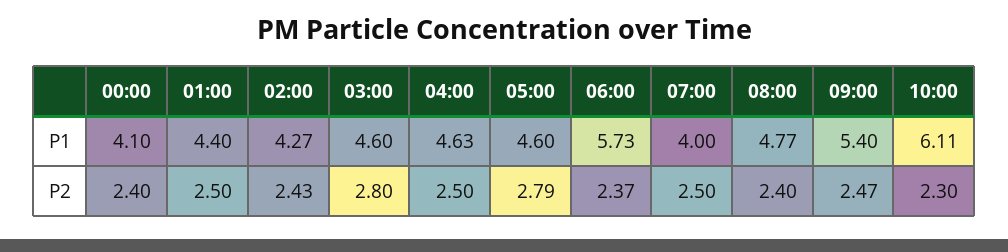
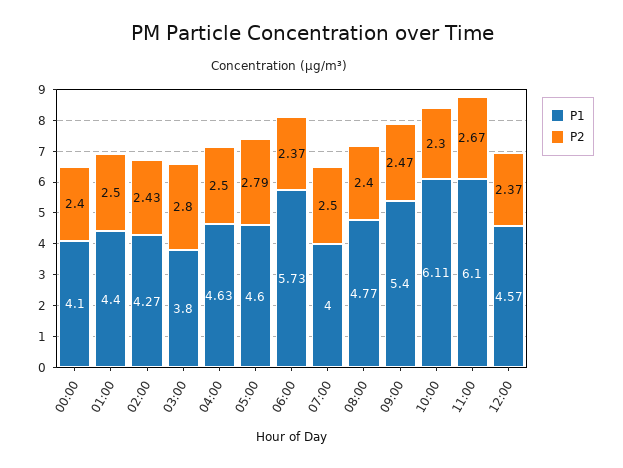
P1, 03:00: 4.6 -> 3.8
P1, 11:00: none -> 6.1
P2, 11:00: none -> 2.67
P1, 12:00: none -> 4.57
P2, 12:00: none -> 2.37

